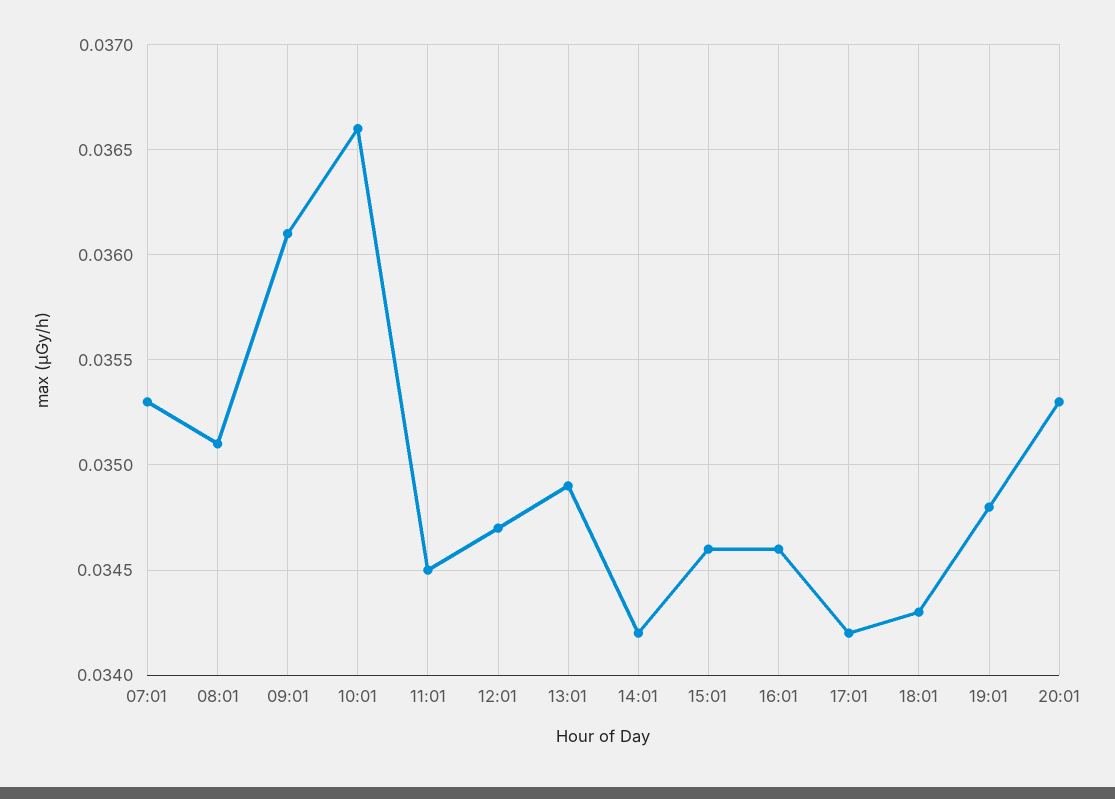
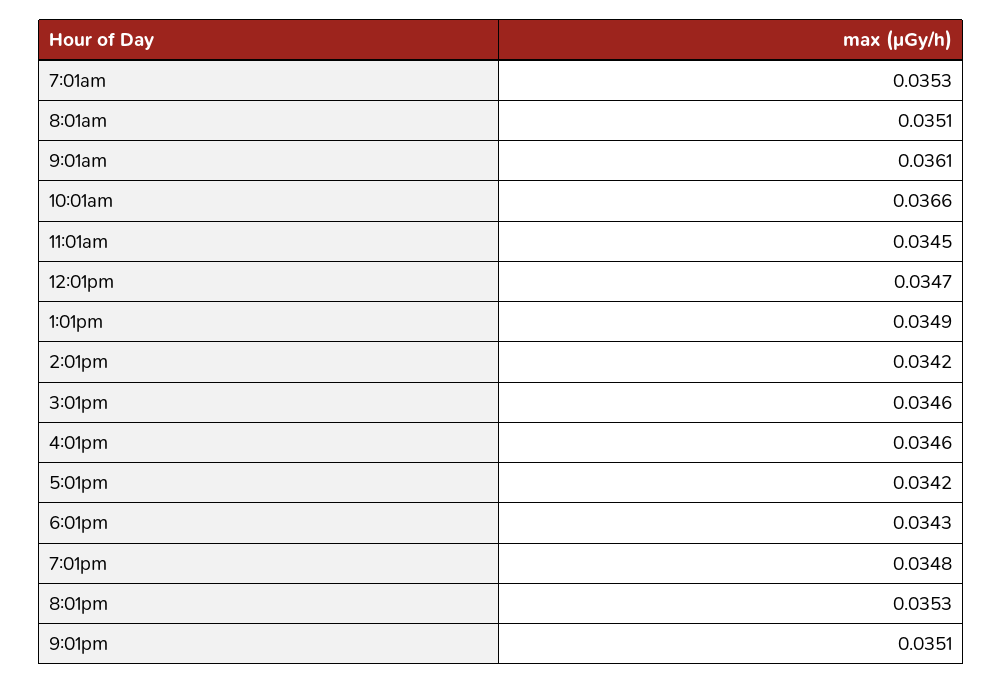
9:01pm: none -> 0.0351

